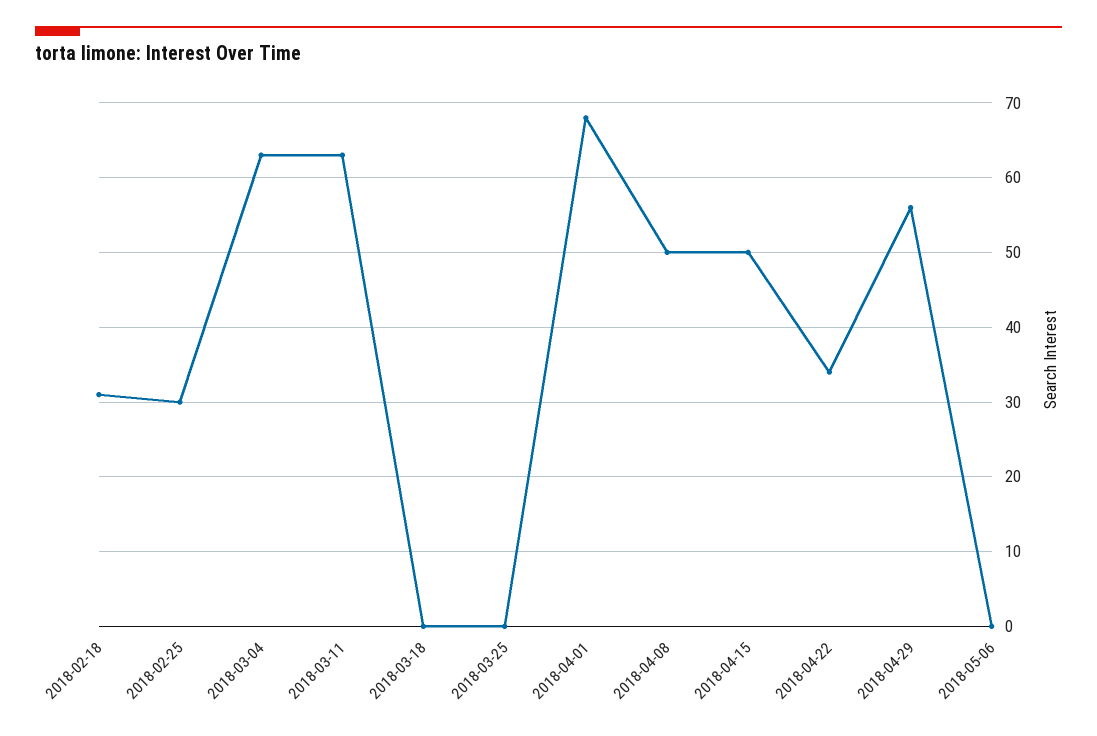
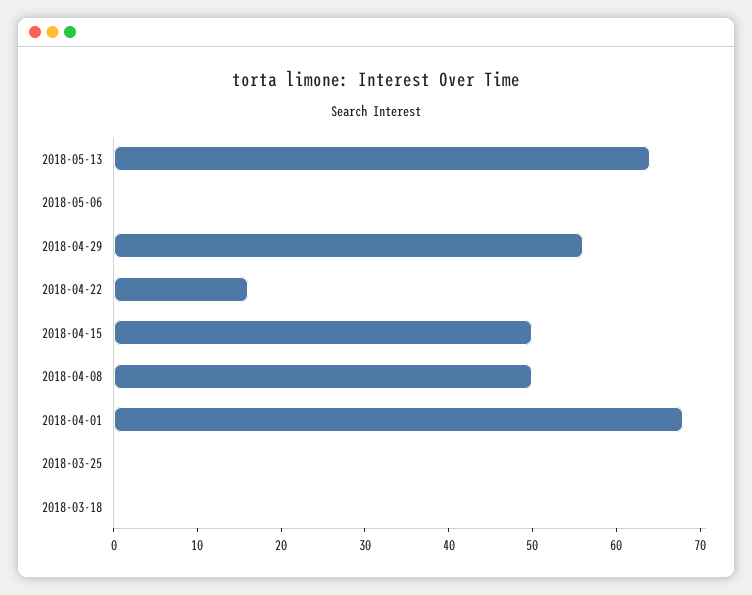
2018-02-18: 31 -> none
2018-02-25: 30 -> none
2018-03-04: 63 -> none
2018-03-11: 63 -> none
2018-04-22: 34 -> 16
2018-05-13: none -> 64

